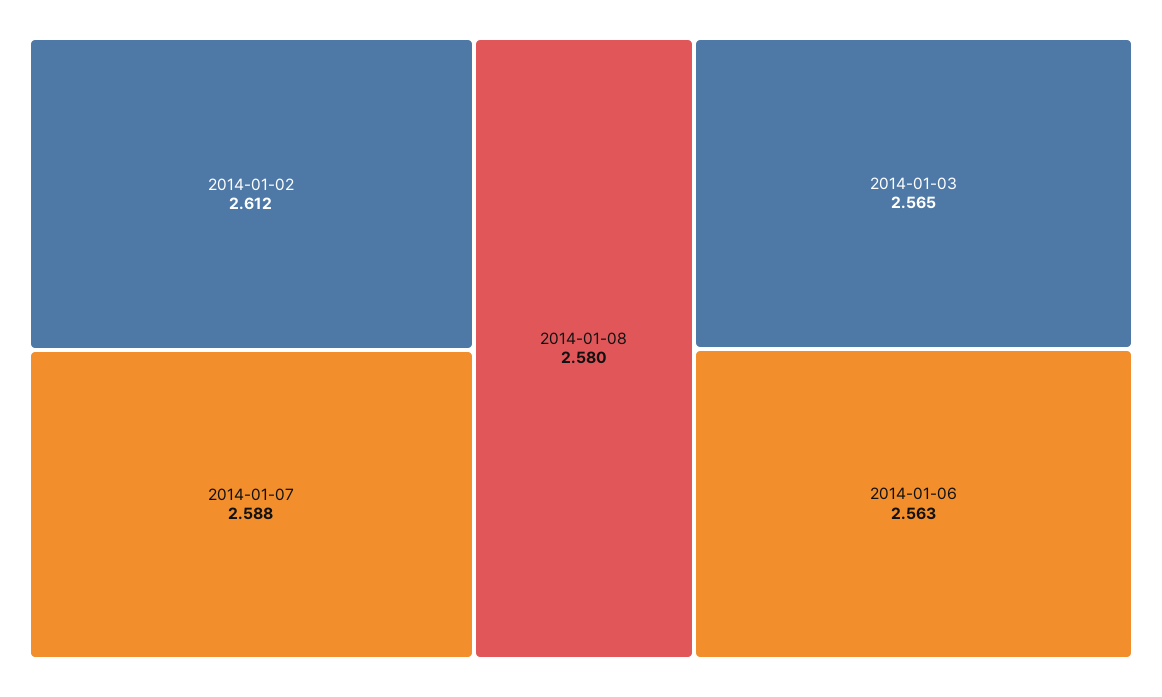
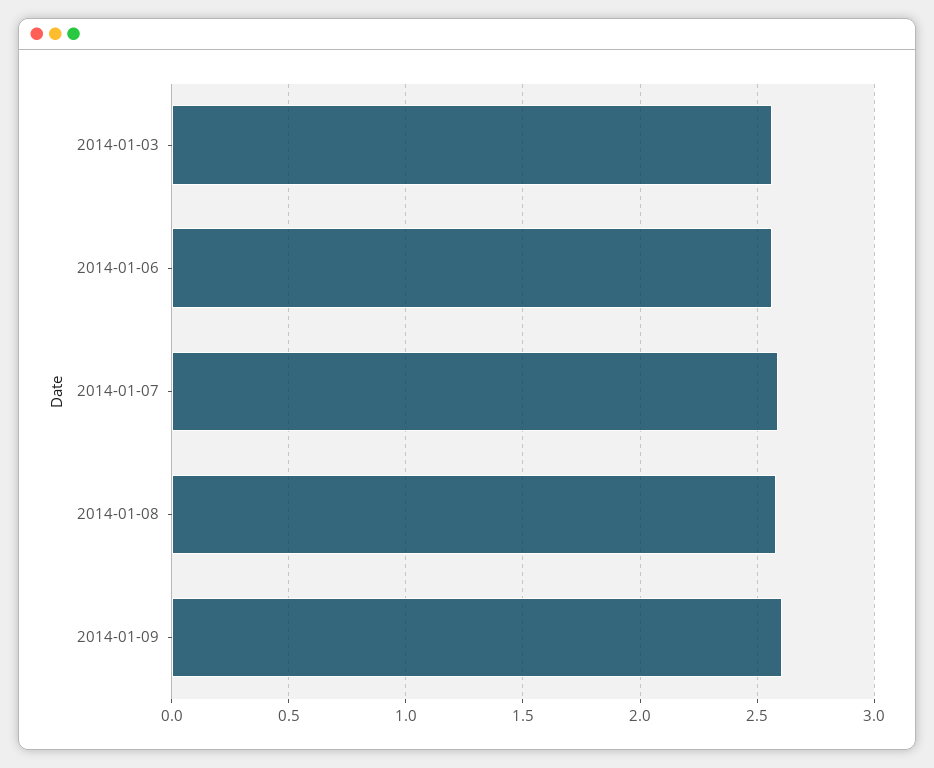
2014-01-02: 2.612 -> none
2014-01-09: none -> 2.6

